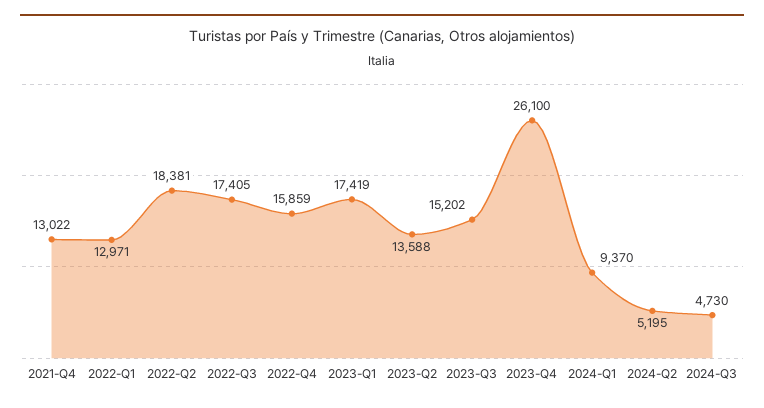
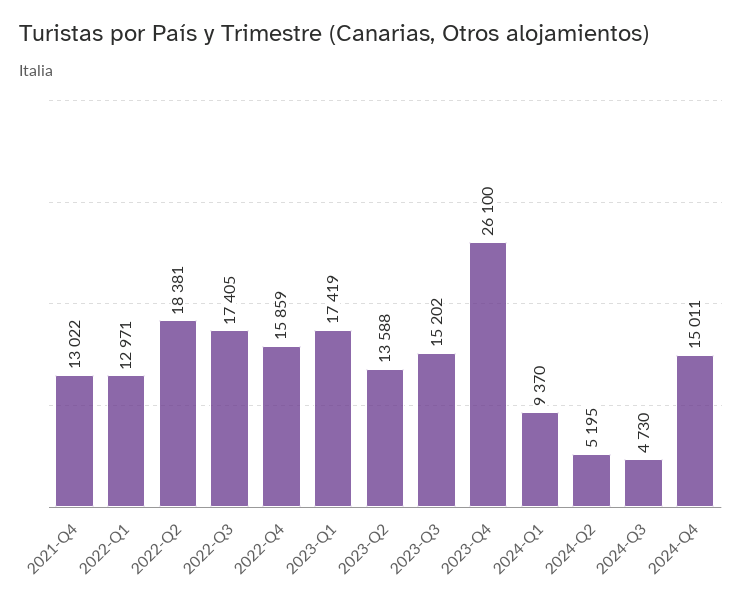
2024-Q4: none -> 15011

